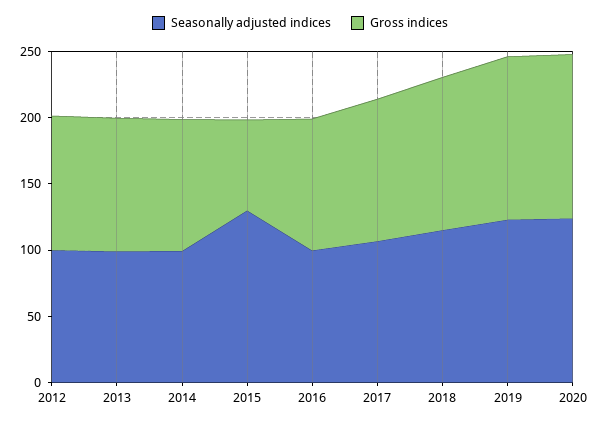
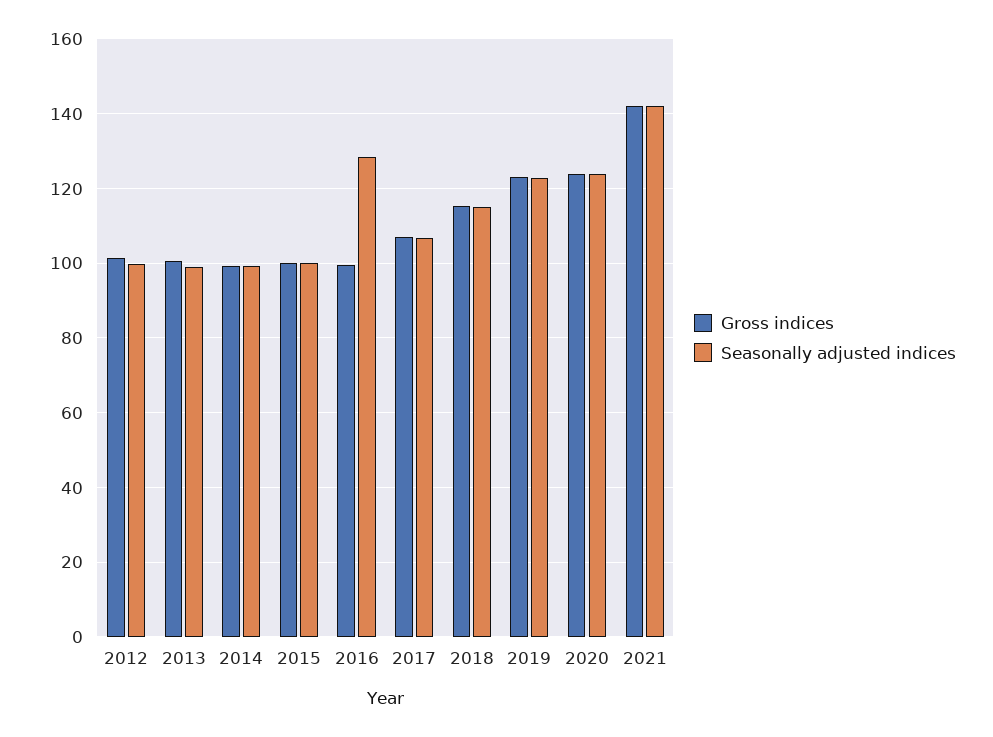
Seasonally adjusted indices, 2015: 130 -> 100
Gross indices, 2015: 70 -> 100
Seasonally adjusted indices, 2016: 100 -> 128
Gross indices, 2021: none -> 142
Seasonally adjusted indices, 2021: none -> 142

